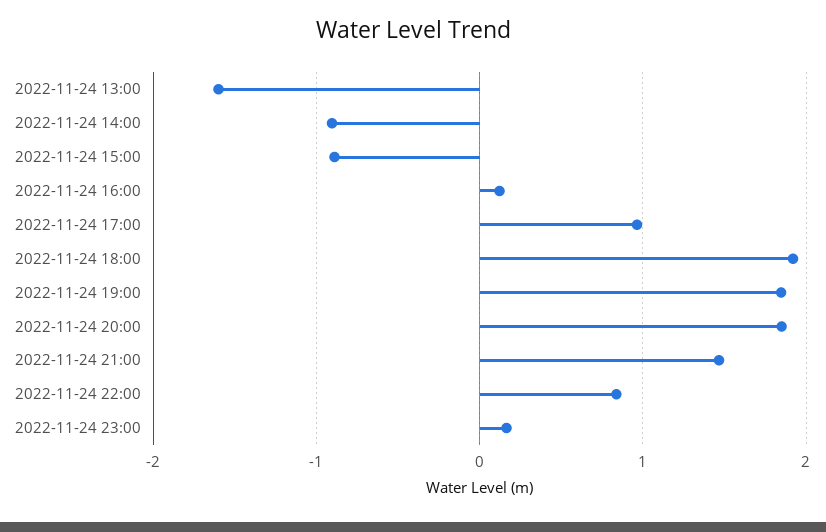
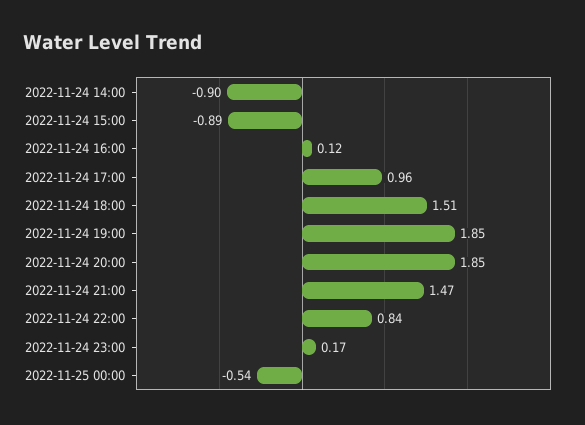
2022-11-24 13:00: -1.6 -> none
2022-11-24 18:00: 1.9 -> 1.51
2022-11-25 00:00: none -> -0.54

